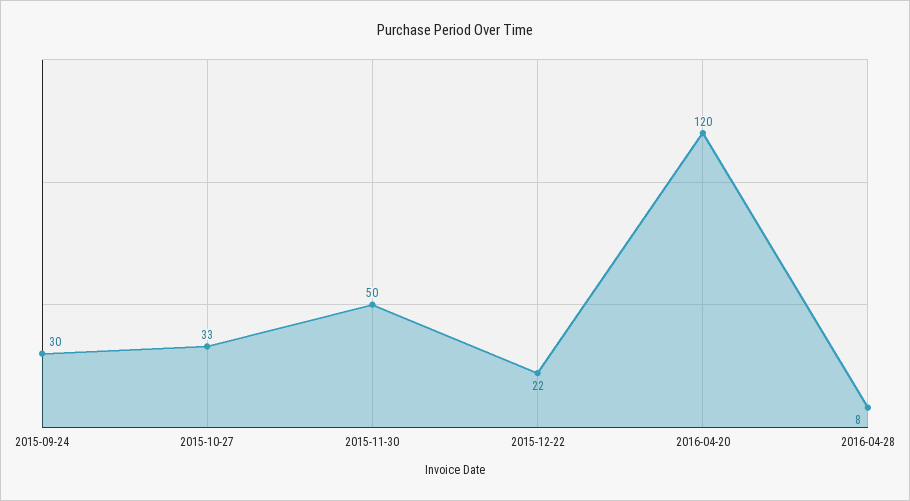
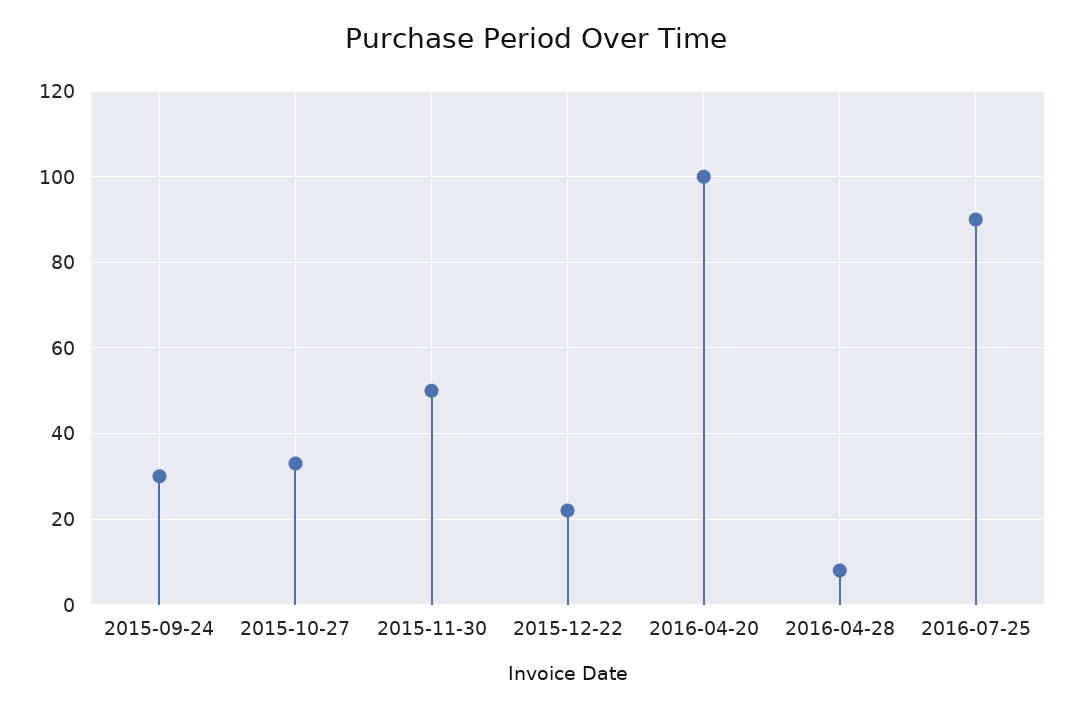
2016-04-20: 120 -> 100
2016-07-25: none -> 90

